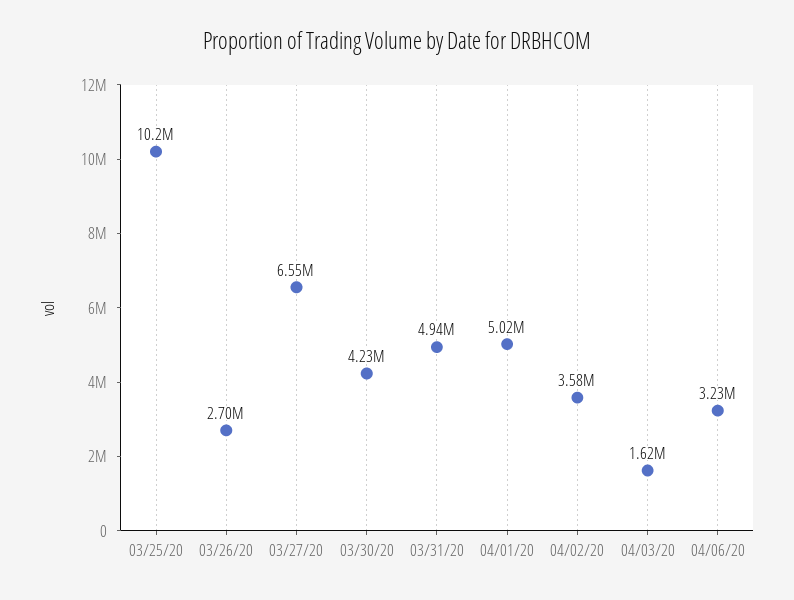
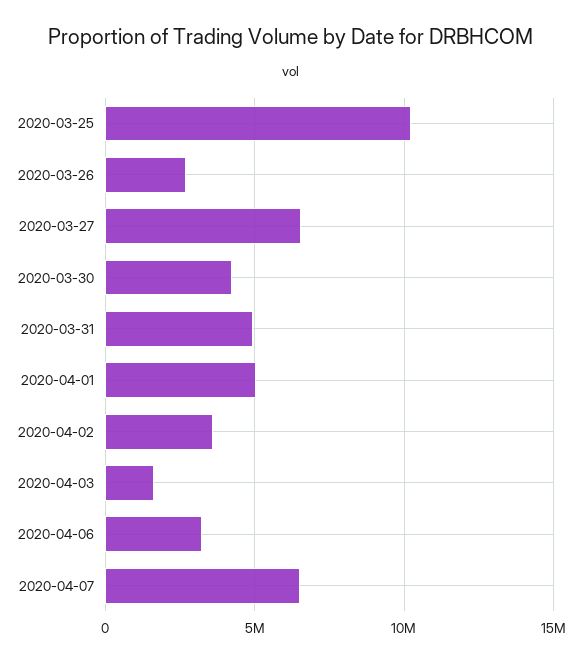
2020-04-07: none -> 6500000

